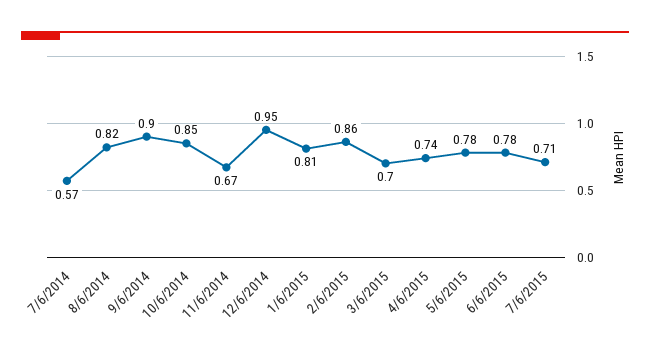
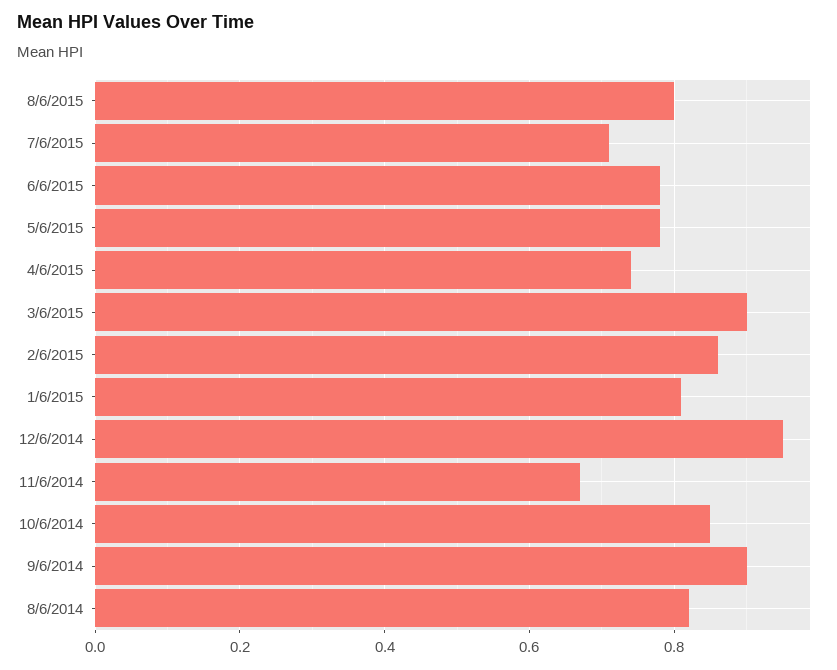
7/6/2014: 0.57 -> none
3/6/2015: 0.7 -> 0.9
8/6/2015: none -> 0.8

